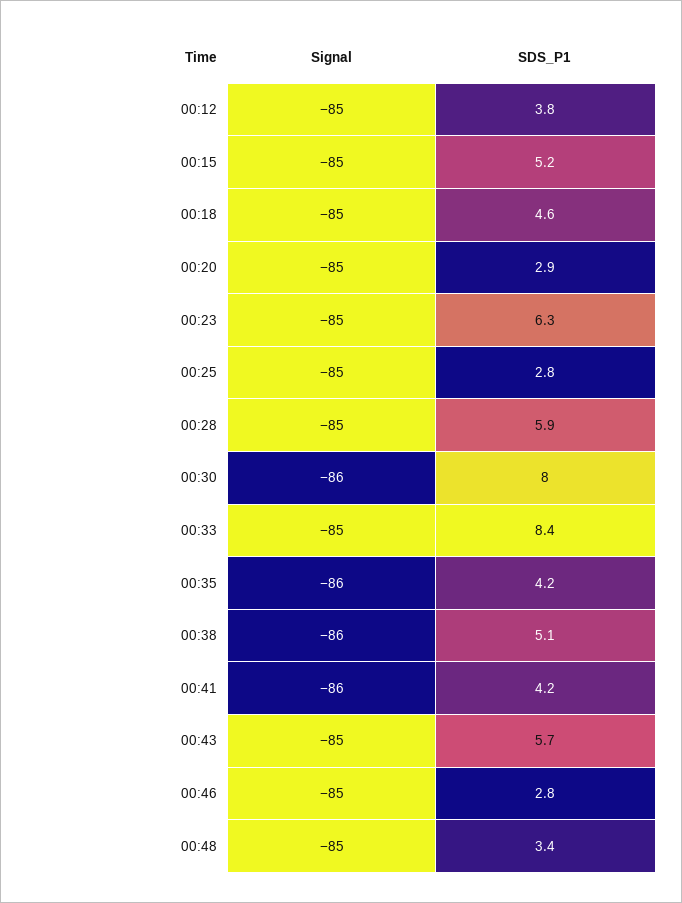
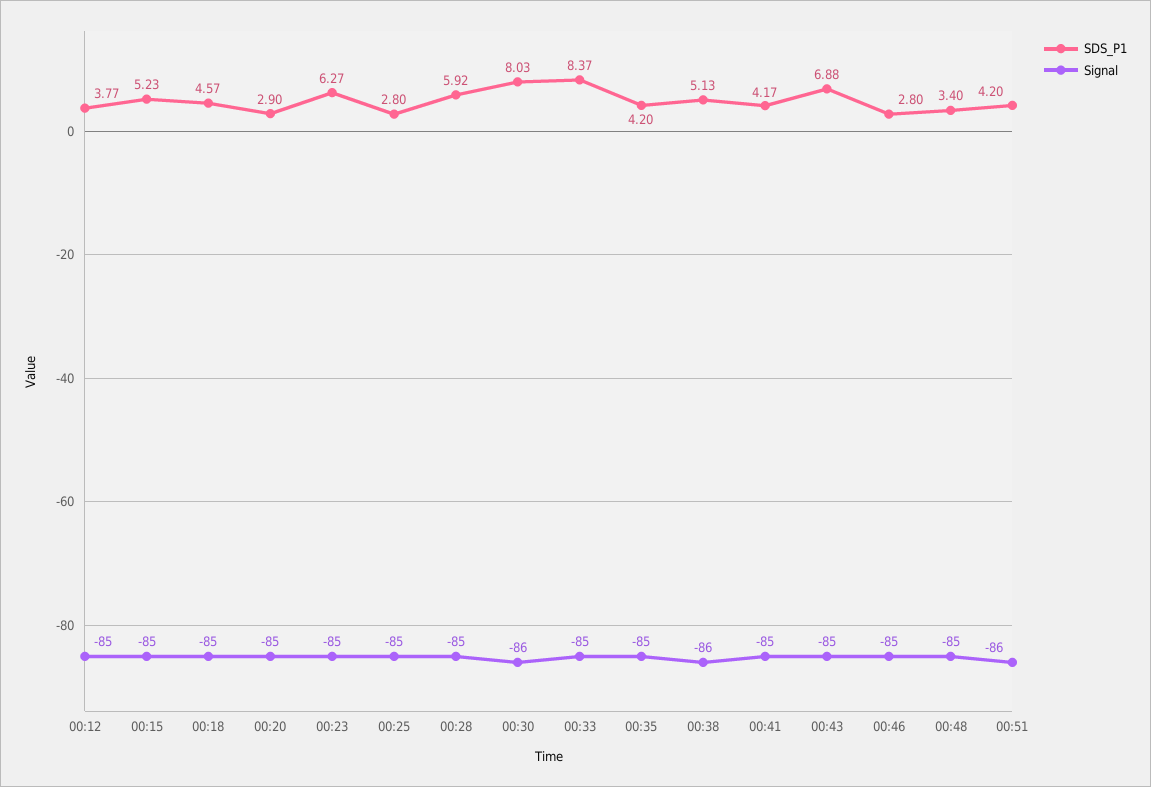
Signal, 00:35: -86 -> -85
Signal, 00:41: -86 -> -85
SDS_P1, 00:43: 5.7 -> 6.88
SDS_P1, 00:51: none -> 4.2
Signal, 00:51: none -> -86

